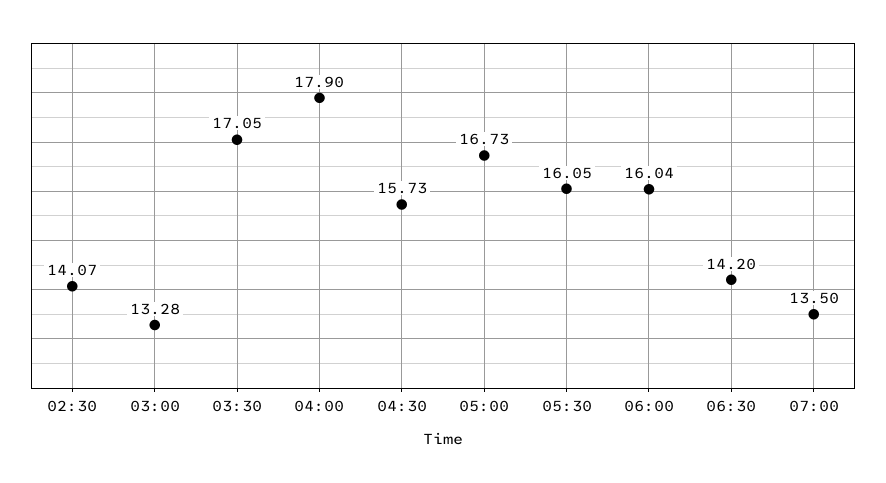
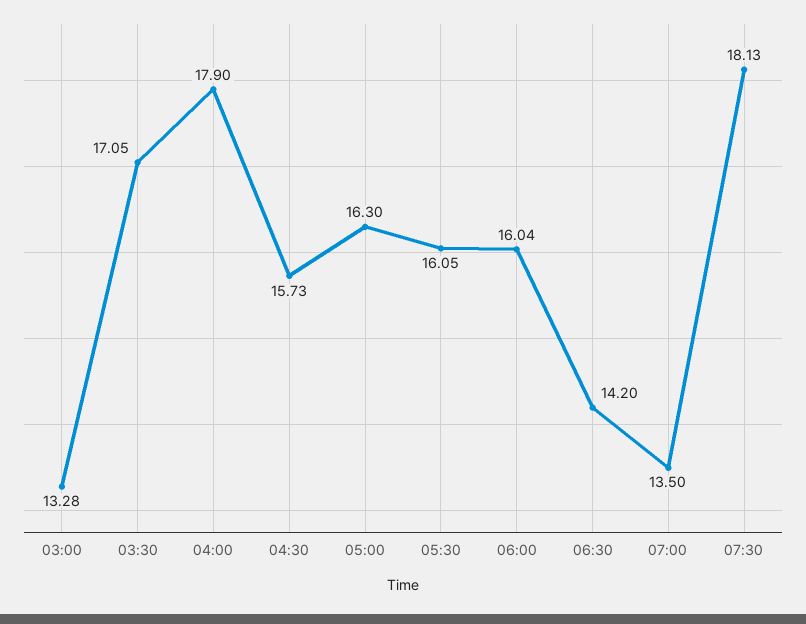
02:30: 14.07 -> none
05:00: 16.73 -> 16.3
07:30: none -> 18.13

